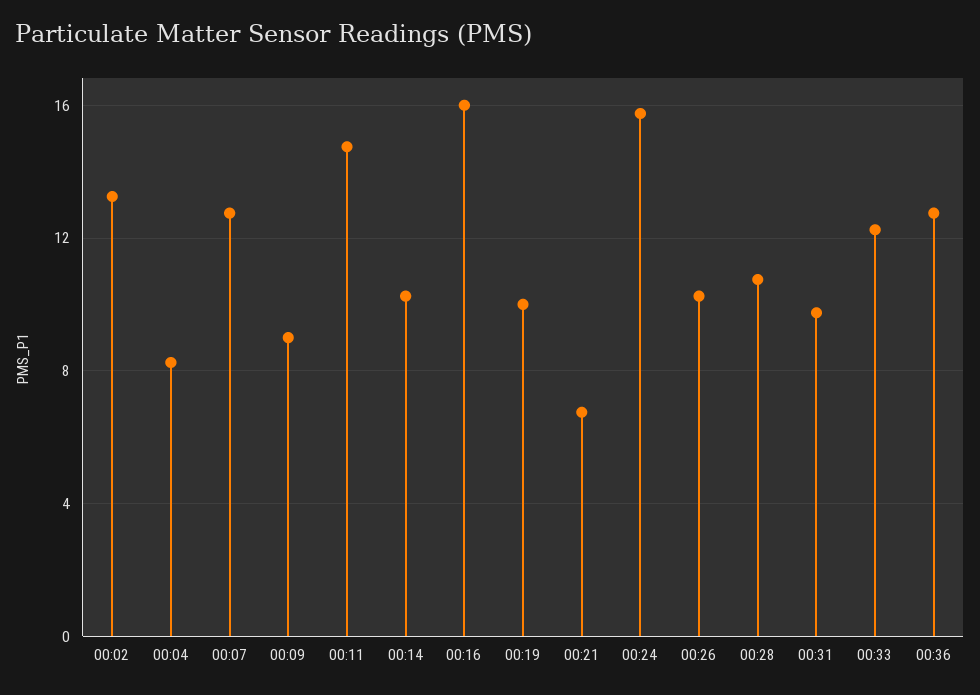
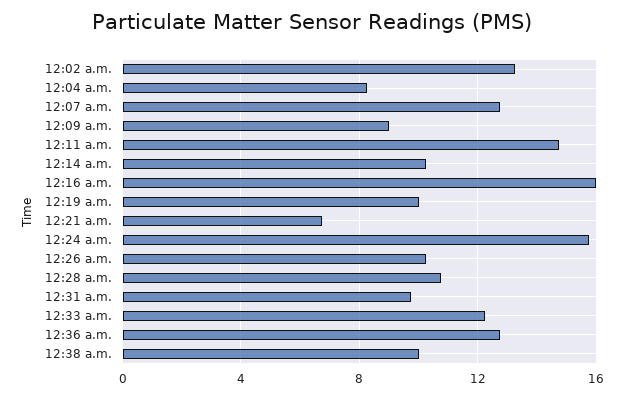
12:38 a.m.: none -> 10

